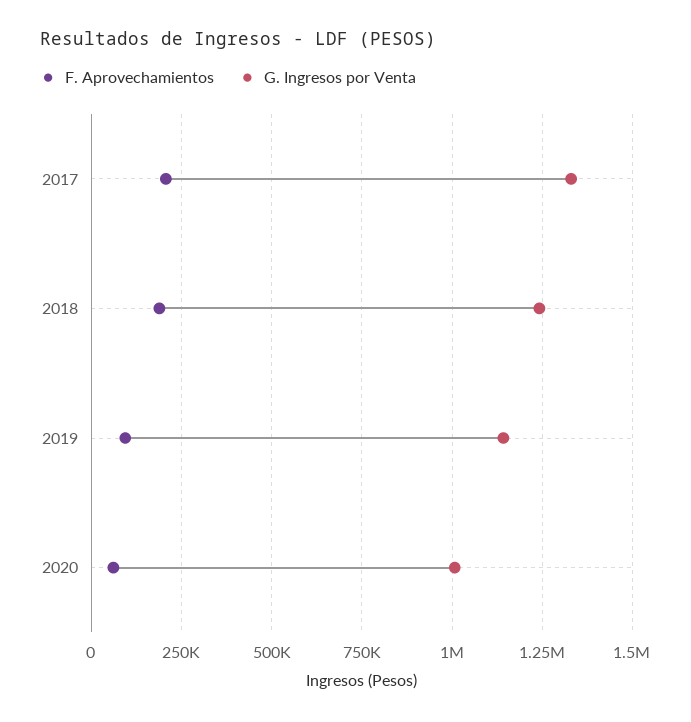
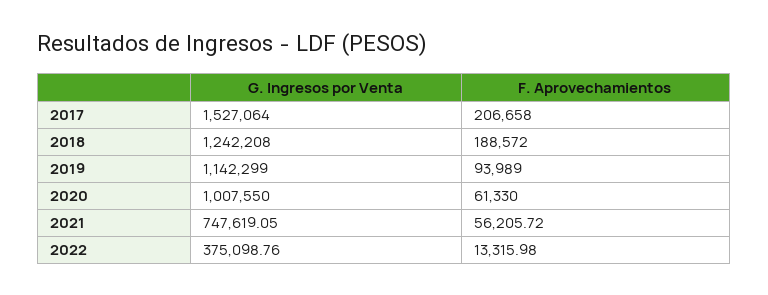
G. Ingresos por Venta, 2017: 1325000 -> 1527064
G. Ingresos por Venta, 2021: none -> 747619.05
F. Aprovechamientos, 2021: none -> 56205.72
G. Ingresos por Venta, 2022: none -> 375098.76
F. Aprovechamientos, 2022: none -> 13315.98

